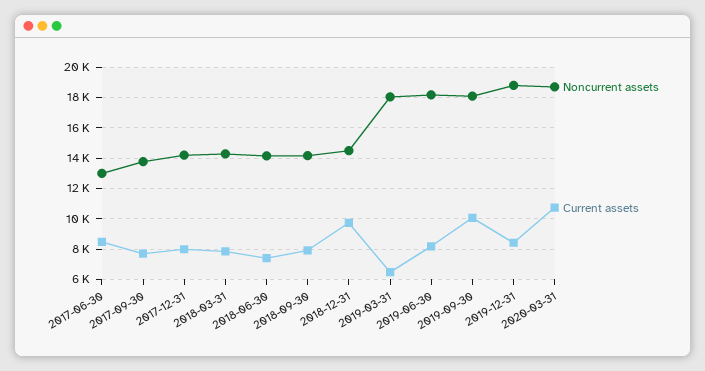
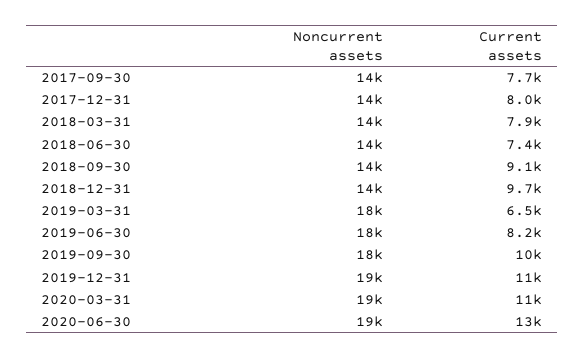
Noncurrent assets, 2017-06-30: 13000 -> none
Current assets, 2017-06-30: 8500 -> none
Current assets, 2018-09-30: 8000 -> 9100
Current assets, 2019-12-31: 8500 -> 11000
Noncurrent assets, 2020-06-30: none -> 19000
Current assets, 2020-06-30: none -> 13000

